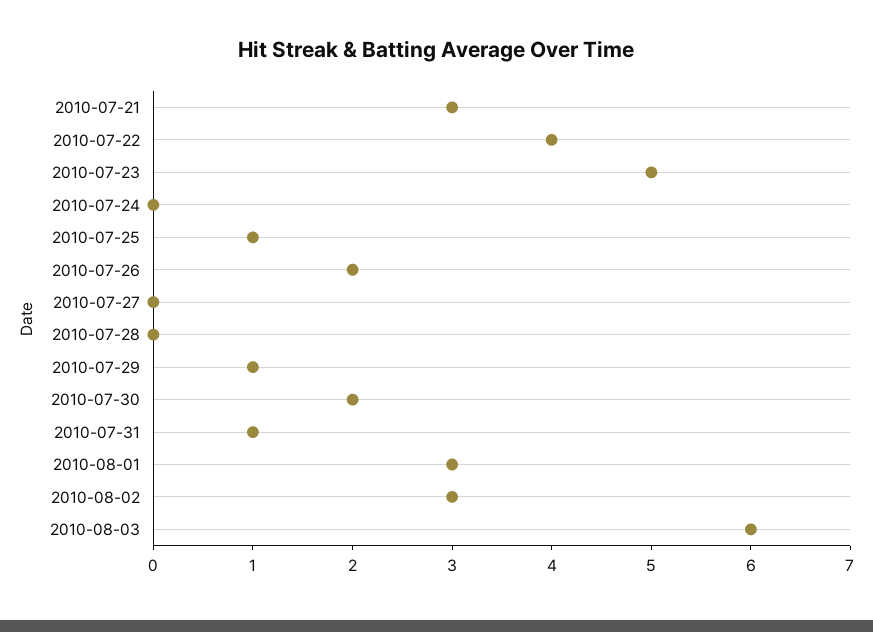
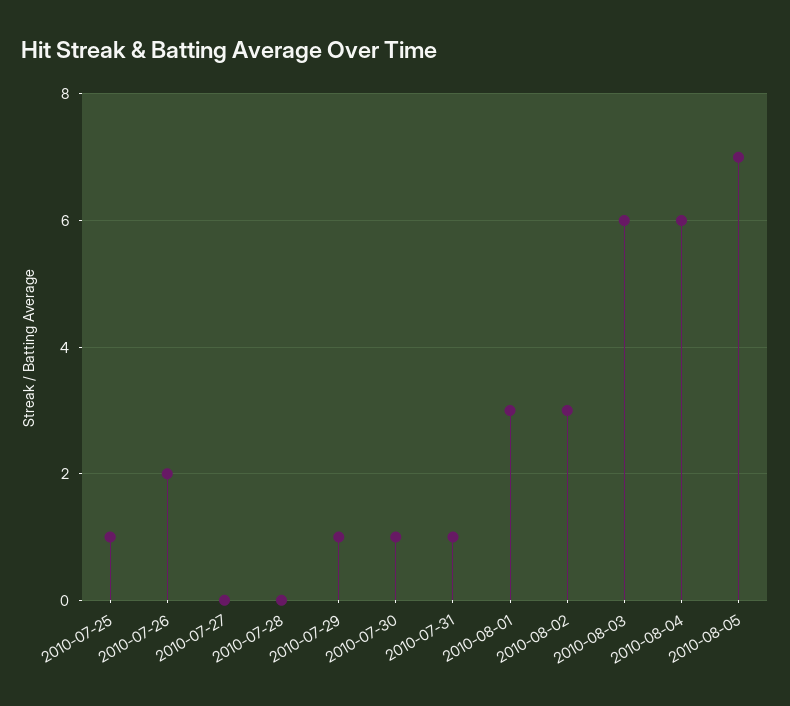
2010-07-21: 3 -> none
2010-07-22: 4 -> none
2010-07-23: 5 -> none
2010-07-24: 0 -> none
2010-07-30: 2 -> 1
2010-08-04: none -> 6
2010-08-05: none -> 7

